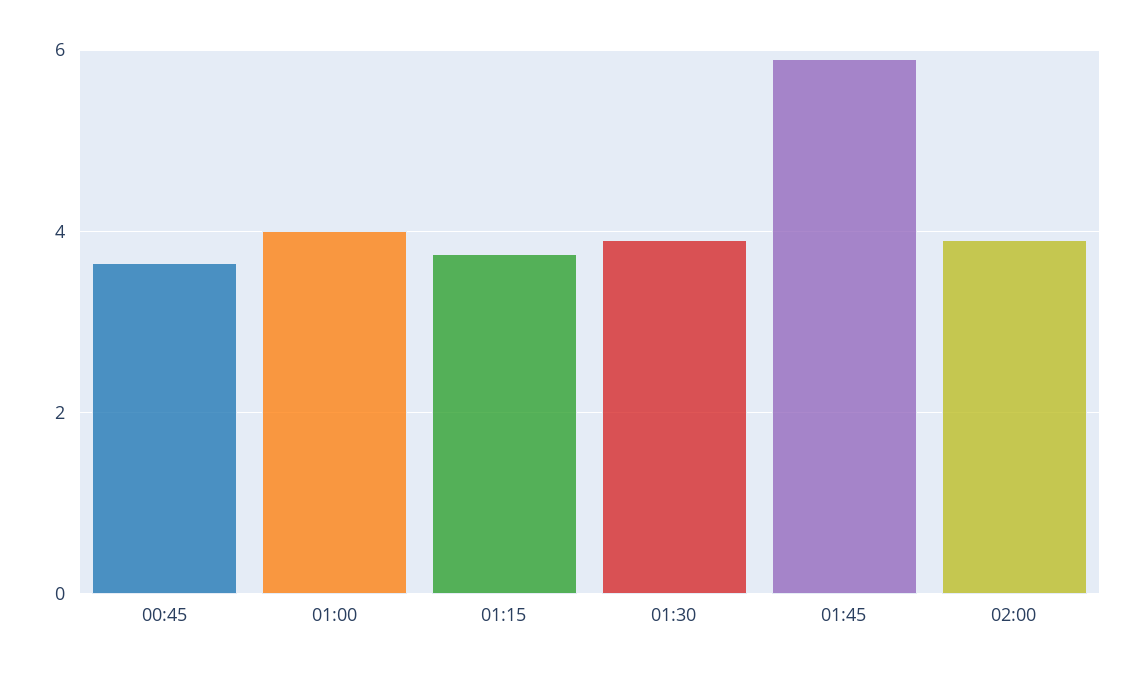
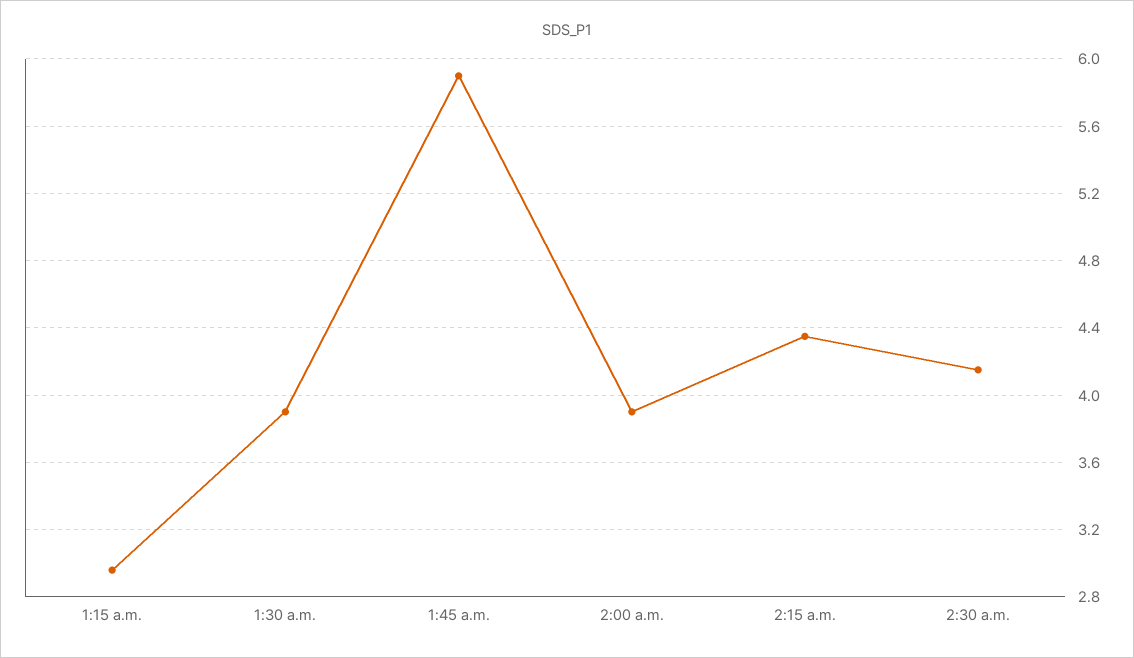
00:45: 3.6 -> none
01:00: 4 -> none
01:15: 3.8 -> 2.95
2:15 a.m.: none -> 4.35
2:30 a.m.: none -> 4.15

